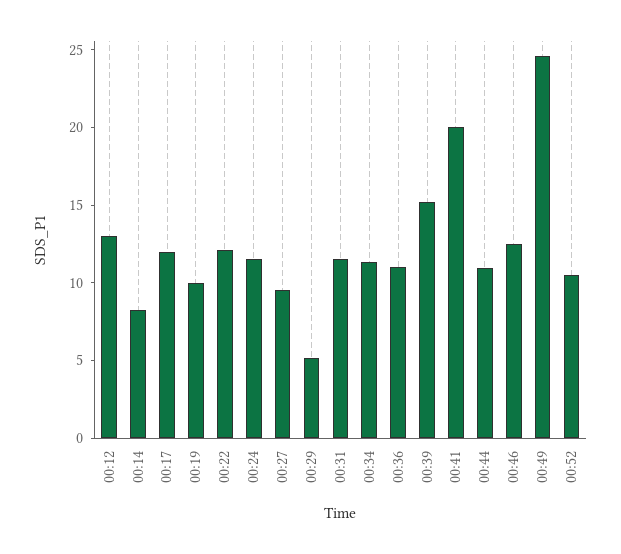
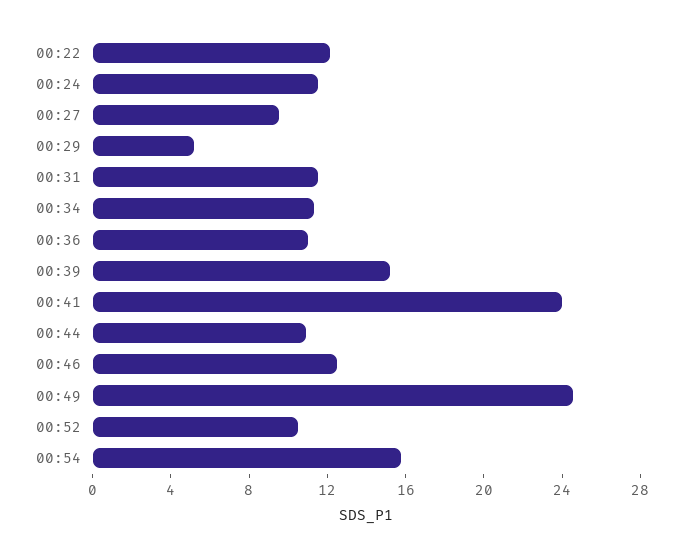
00:12: 13 -> none
00:14: 8 -> none
00:17: 12 -> none
00:19: 10 -> none
00:41: 20 -> 24
00:54: none -> 16

